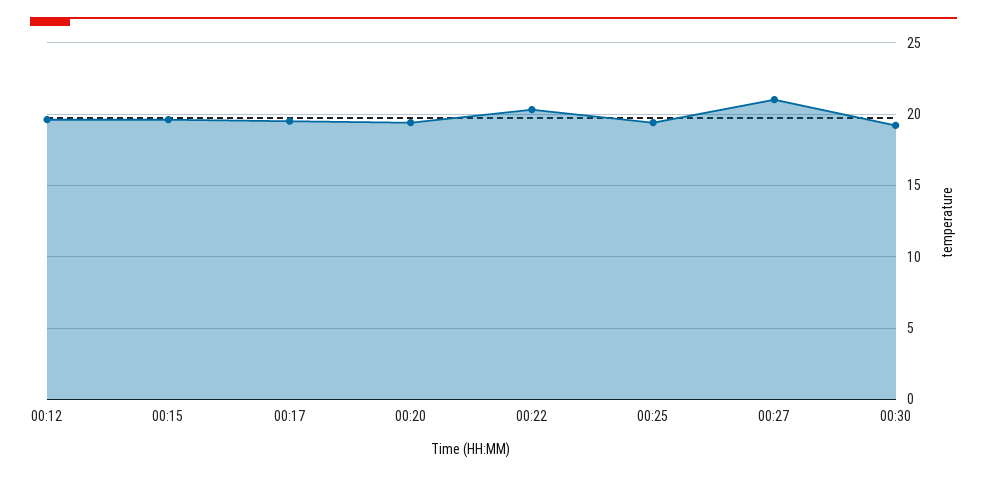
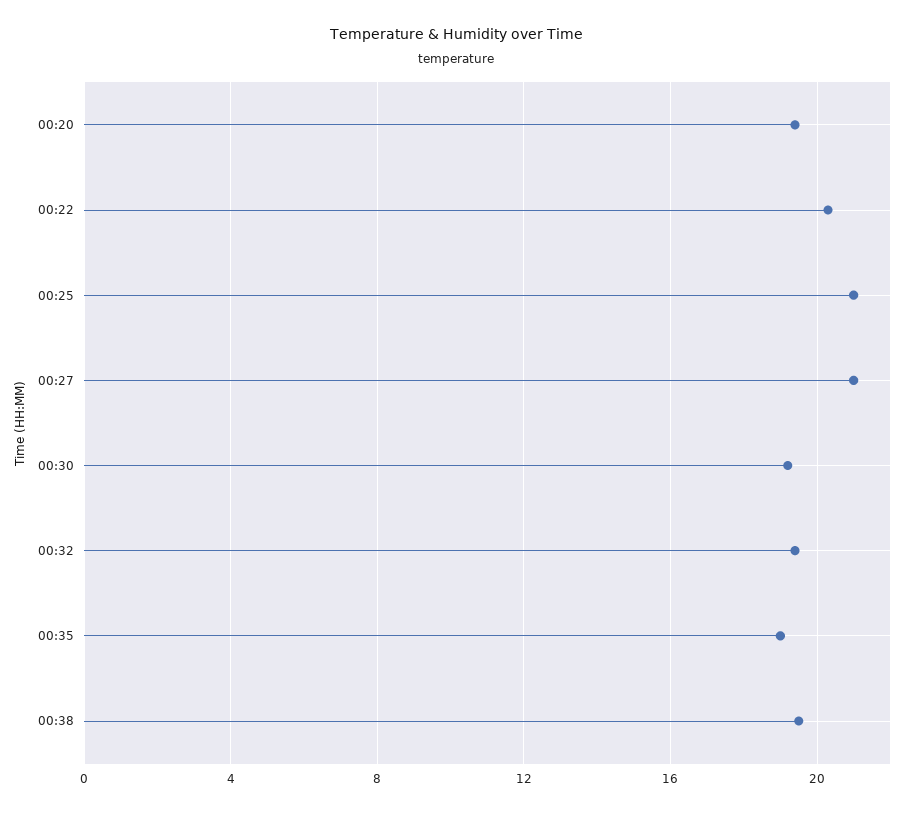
00:12: 19.5 -> none
00:15: 19.5 -> none
00:17: 19.5 -> none
00:25: 19.5 -> 21
00:32: none -> 19.5
00:35: none -> 19
00:38: none -> 19.5

